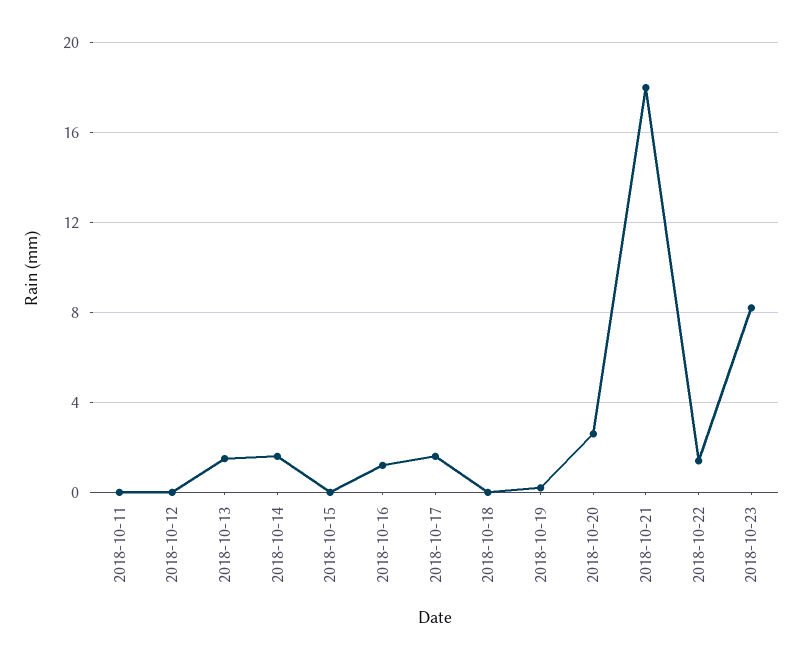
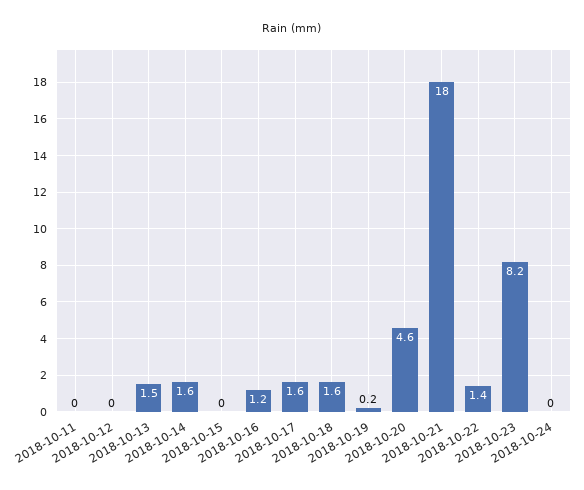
2018-10-18: 0 -> 1.6
2018-10-20: 2.5 -> 4.6
2018-10-24: none -> 0

